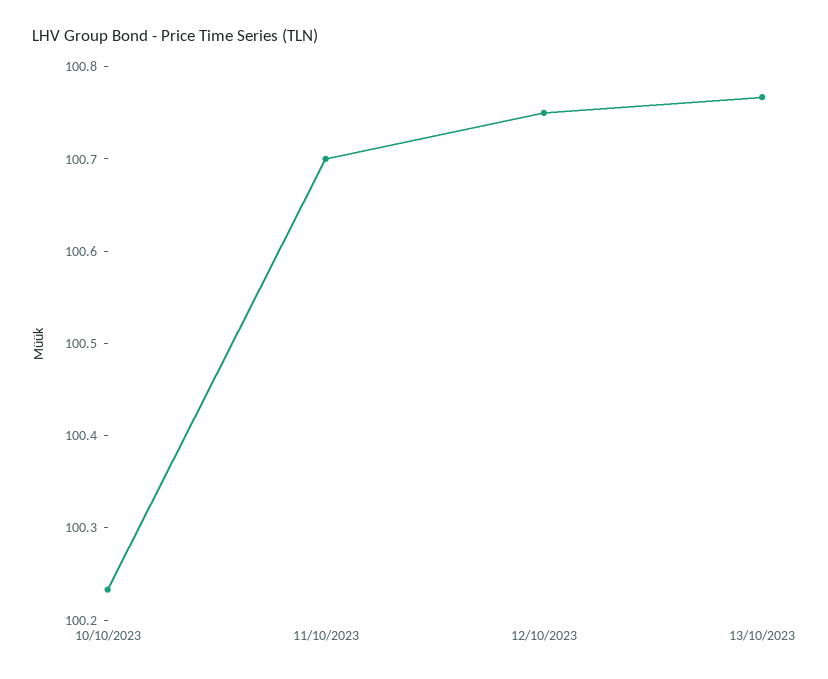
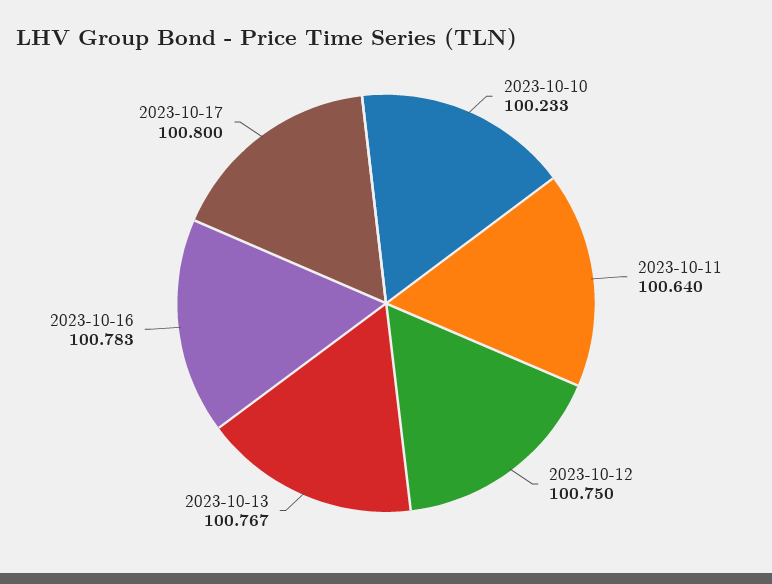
11/10/2023: 100.7 -> 100.64
2023-10-16: none -> 100.783
2023-10-17: none -> 100.8

